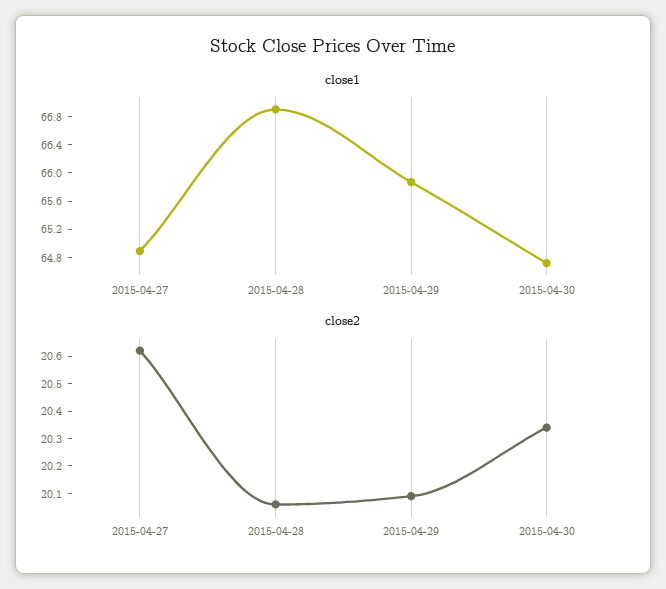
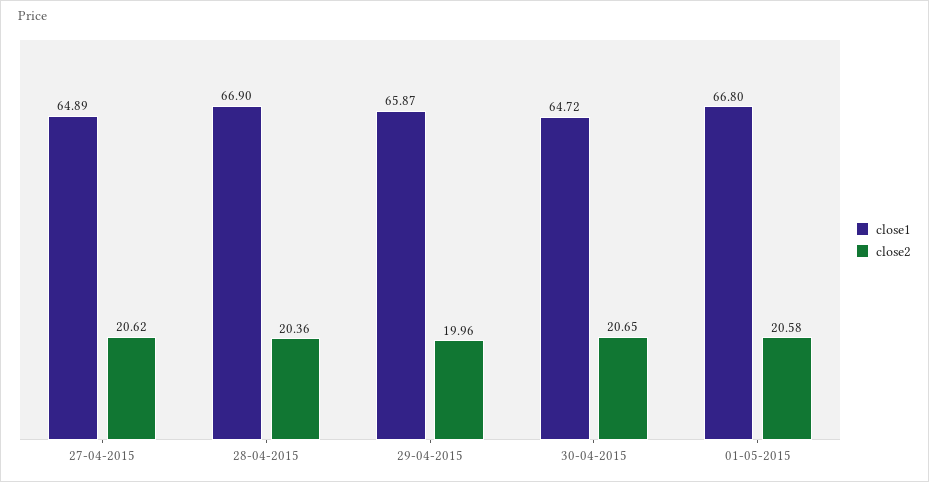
close2, 2015-04-28: 20.05 -> 20.36
close2, 2015-04-29: 20.1 -> 19.96
close2, 2015-04-30: 20.35 -> 20.65
close1, 01-05-2015: none -> 66.8
close2, 01-05-2015: none -> 20.58

